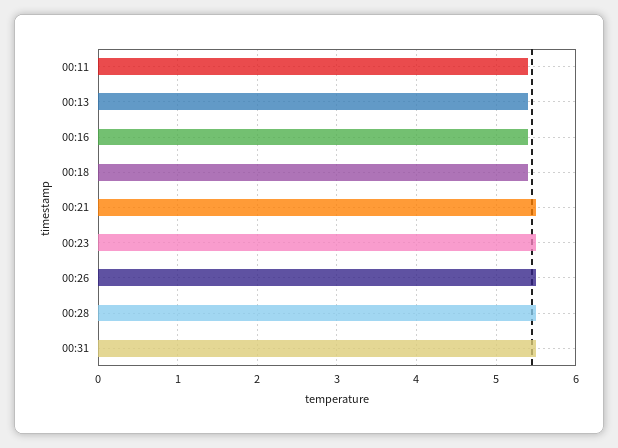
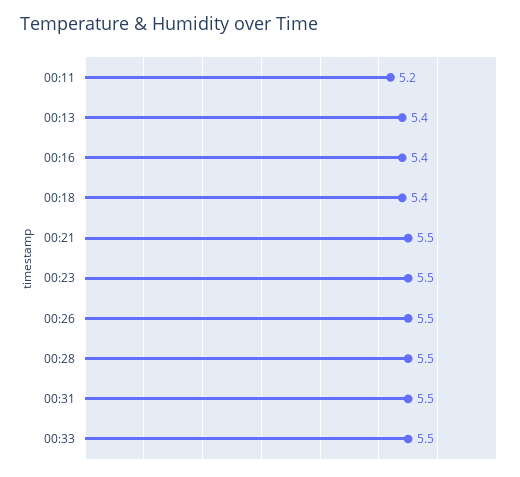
00:11: 5.4 -> 5.2
00:33: none -> 5.5

